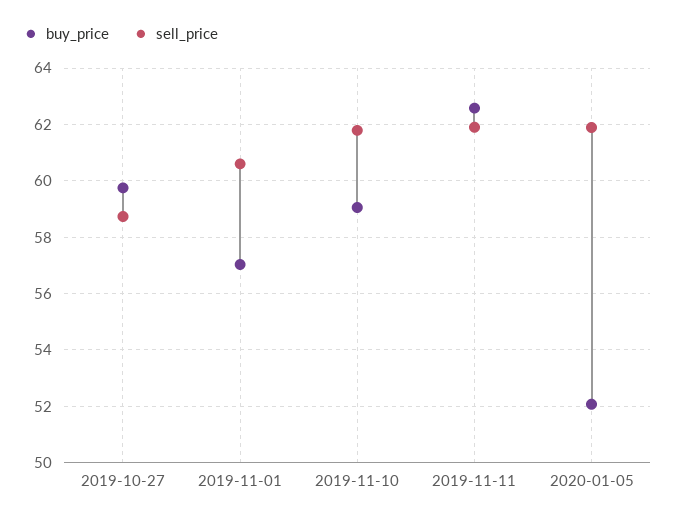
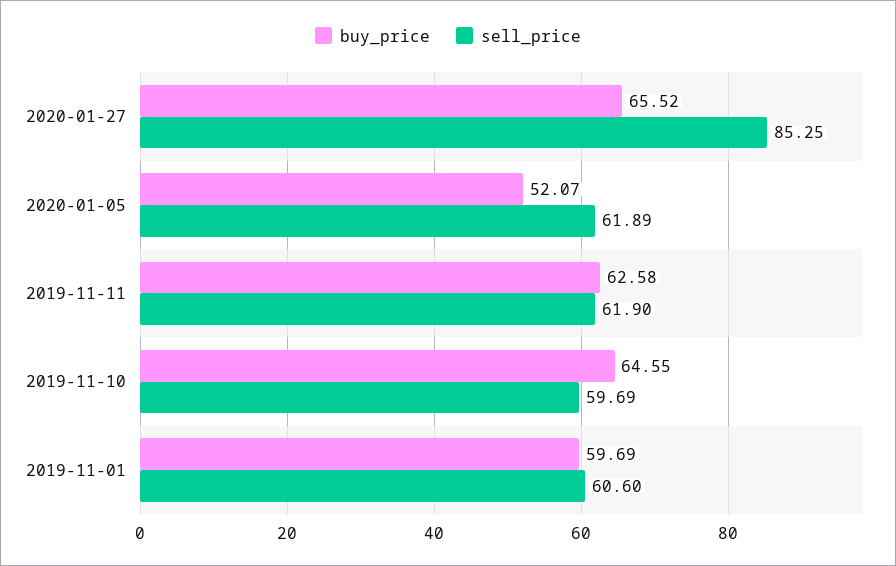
buy_price, 2019-10-27: 59.75 -> none
sell_price, 2019-10-27: 58.75 -> none
buy_price, 2019-11-01: 57 -> 59.69
buy_price, 2019-11-10: 59 -> 64.55
sell_price, 2019-11-10: 61.75 -> 59.69
buy_price, 2020-01-27: none -> 65.52
sell_price, 2020-01-27: none -> 85.25

